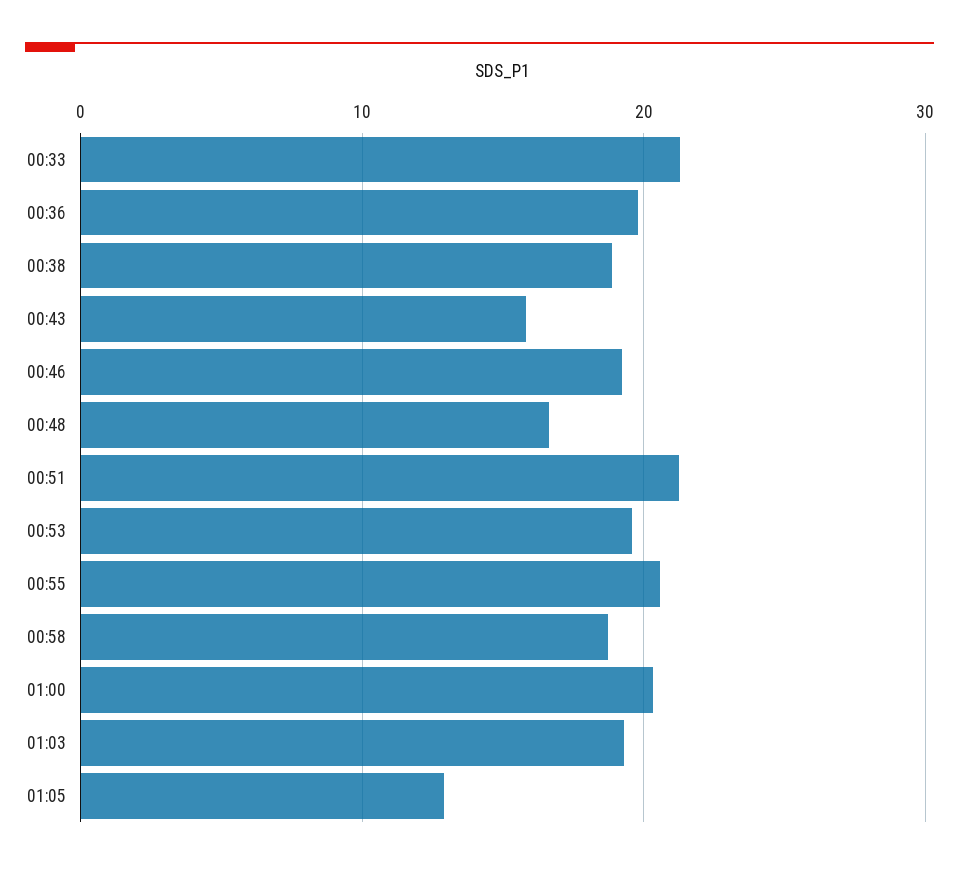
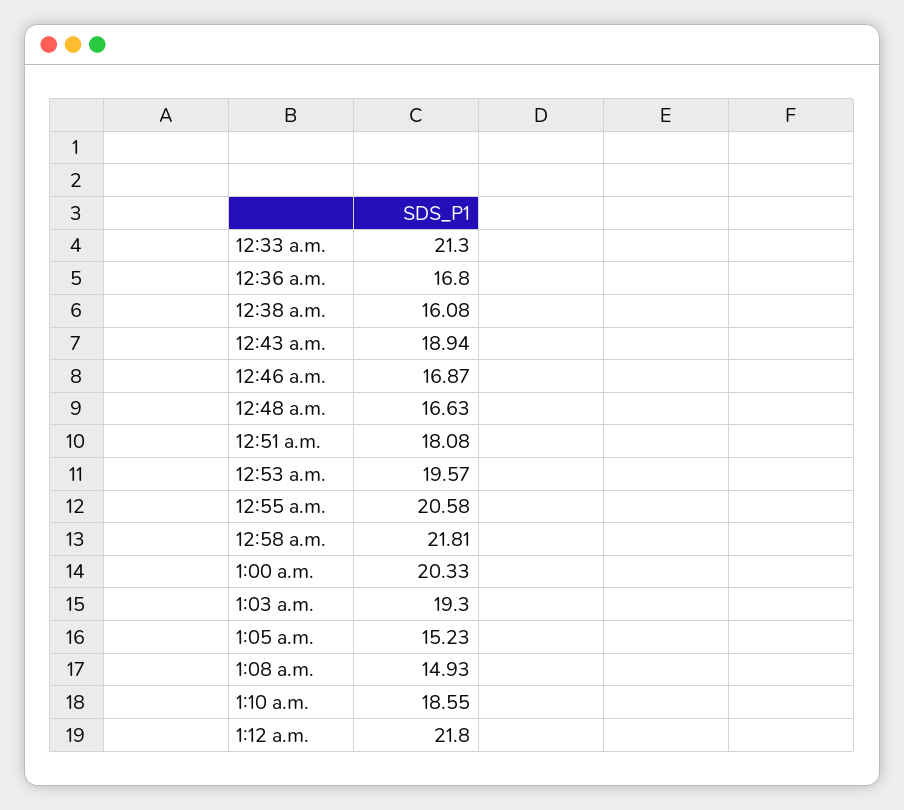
00:36: 20 -> 16.8
00:38: 19 -> 16.08
00:43: 16 -> 18.94
00:46: 19 -> 16.87
00:51: 21 -> 18.08
00:58: 19 -> 21.81
01:05: 13 -> 15.23
1:08 a.m.: none -> 14.93
1:10 a.m.: none -> 18.55
1:12 a.m.: none -> 21.8

